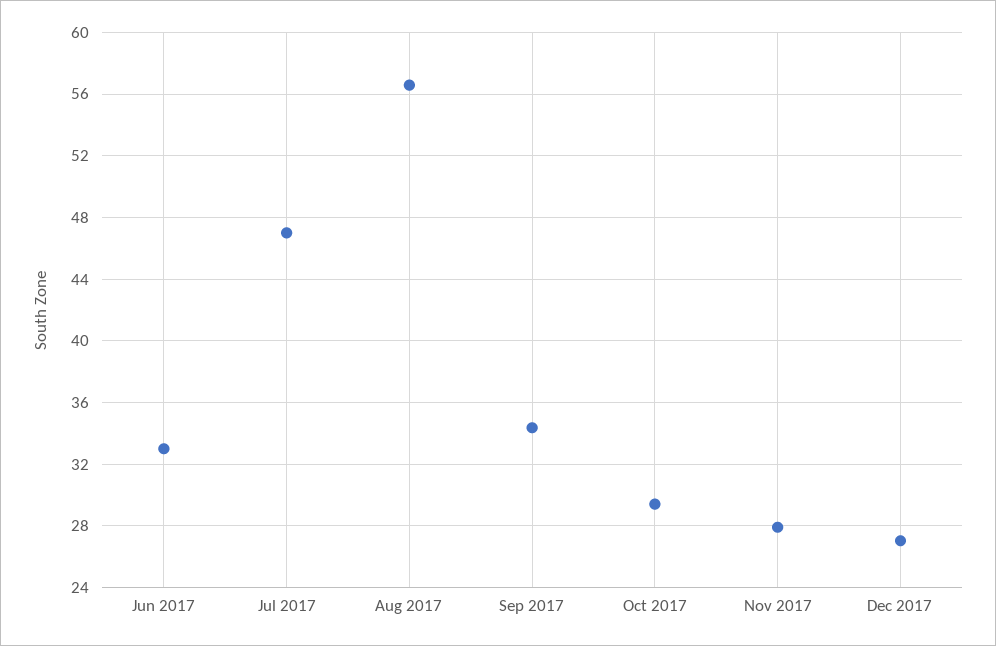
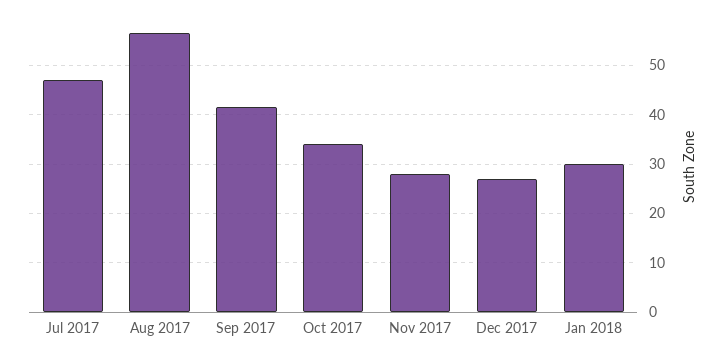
Jun 2017: 33 -> none
Sep 2017: 34.5 -> 42
Oct 2017: 29.5 -> 34
Jan 2018: none -> 30

